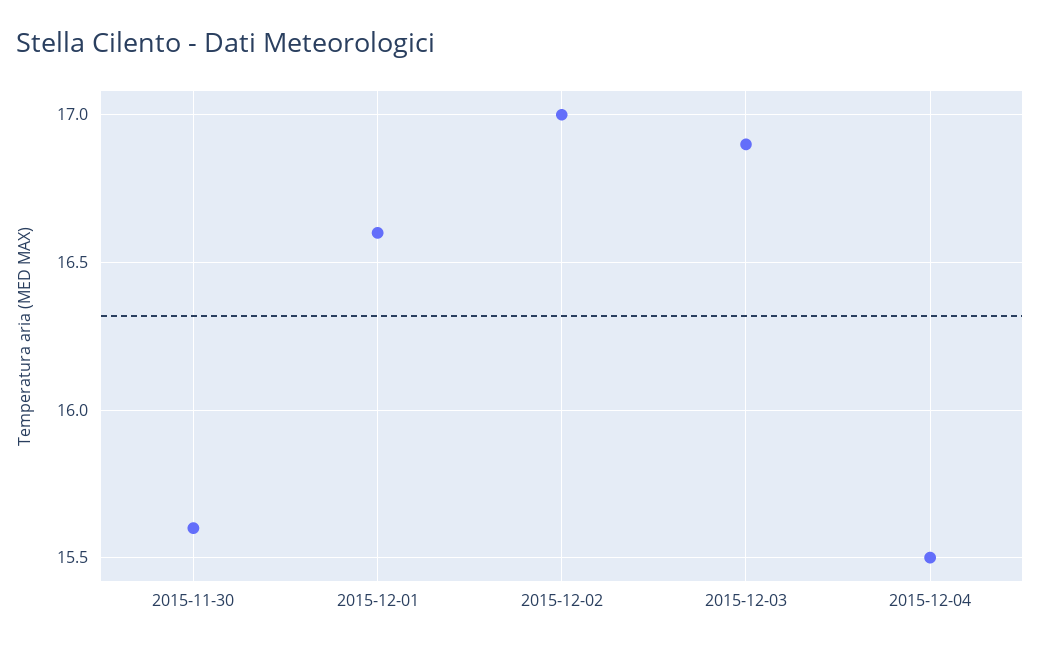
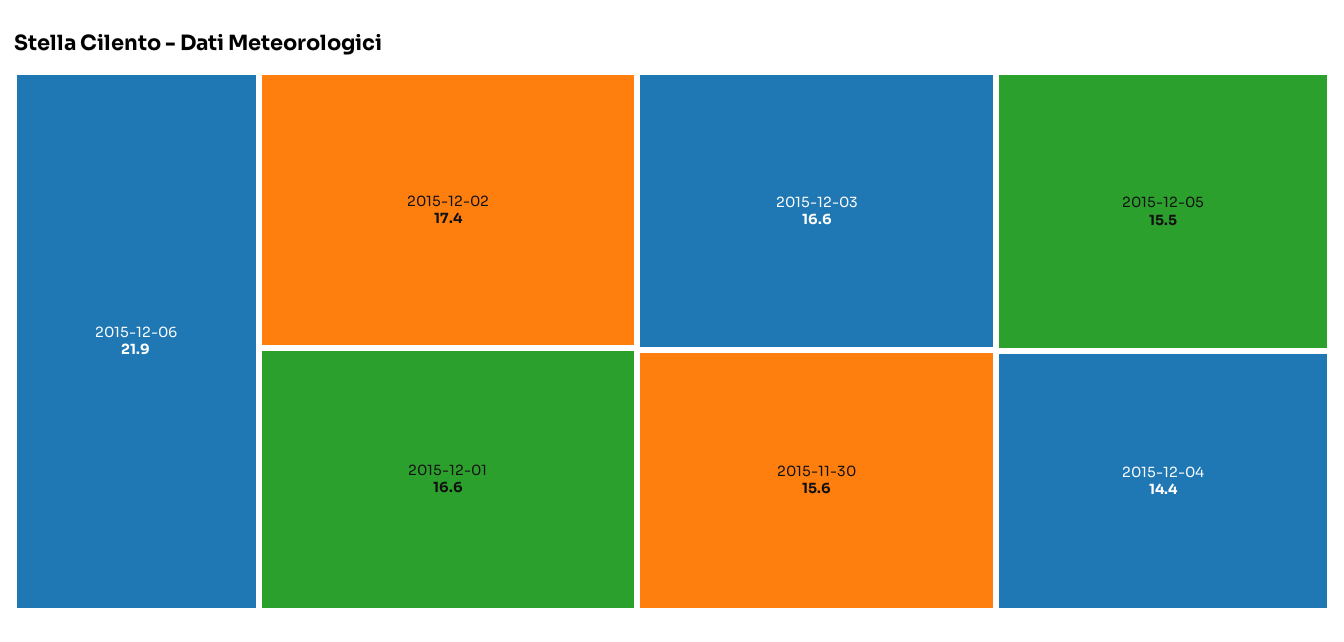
2015-12-02: 17 -> 17.4
2015-12-03: 16.9 -> 16.6
2015-12-04: 15.5 -> 14.4
2015-12-06: none -> 21.9
2015-12-05: none -> 15.5

